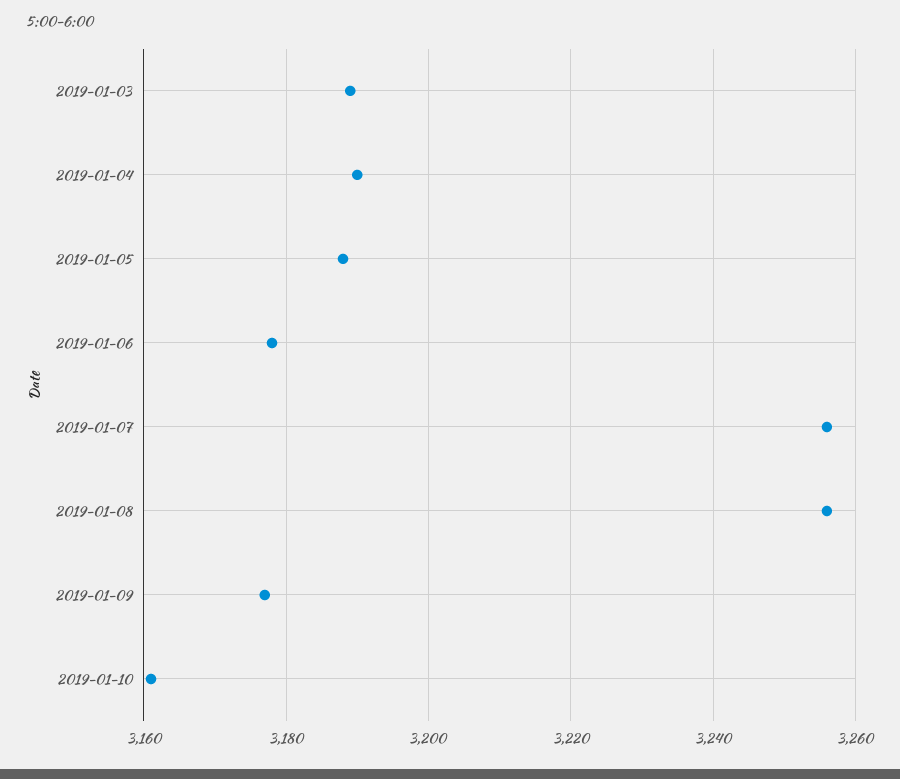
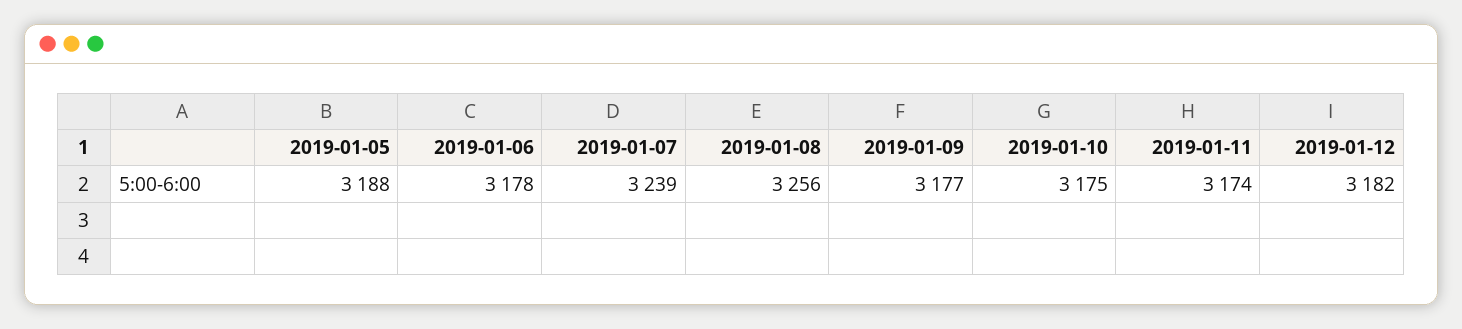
2019-01-03: 3190 -> none
2019-01-04: 3190 -> none
2019-01-07: 3255 -> 3239
2019-01-10: 3160 -> 3175
2019-01-11: none -> 3174
2019-01-12: none -> 3182

